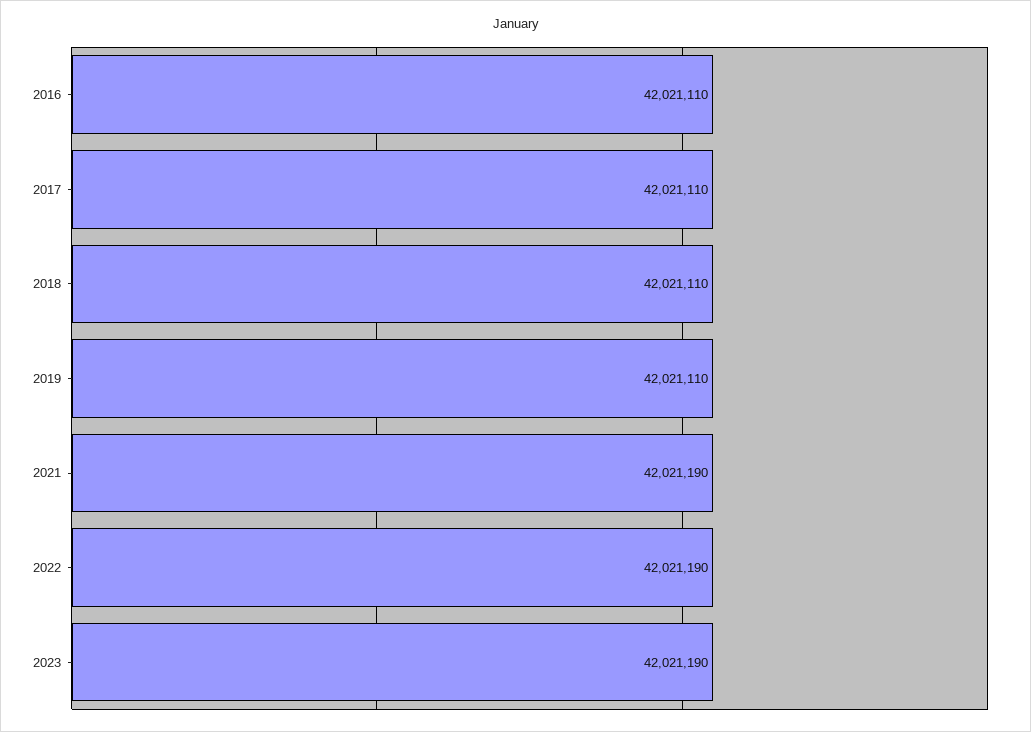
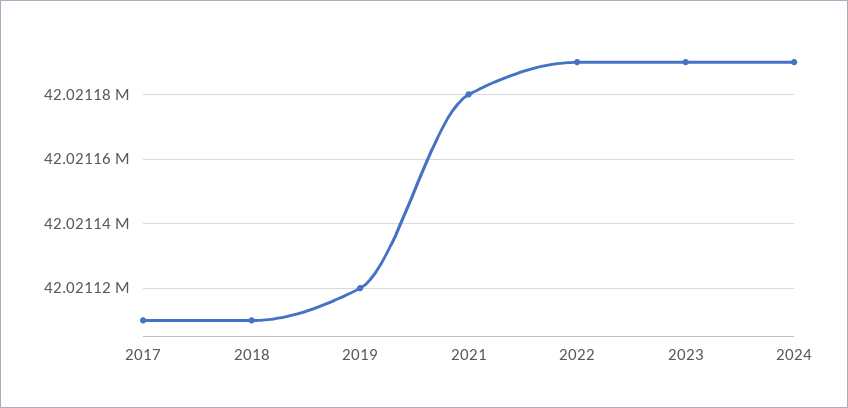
2016: 42021110 -> none
2019: 42021110 -> 42021120
2021: 42021190 -> 42021180
2024: none -> 42021190

